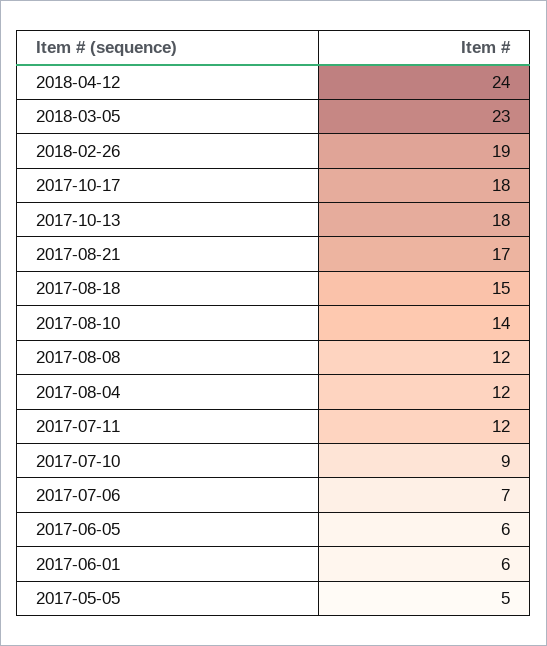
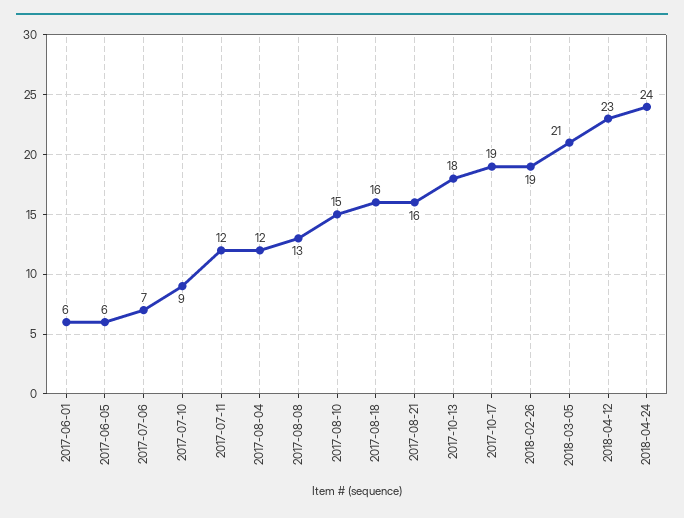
2018-04-12: 24 -> 23
2018-03-05: 23 -> 21
2017-10-17: 18 -> 19
2017-08-21: 17 -> 16
2017-08-18: 15 -> 16
2017-08-10: 14 -> 15
2017-08-08: 12 -> 13
2017-05-05: 5 -> none
2018-04-24: none -> 24

